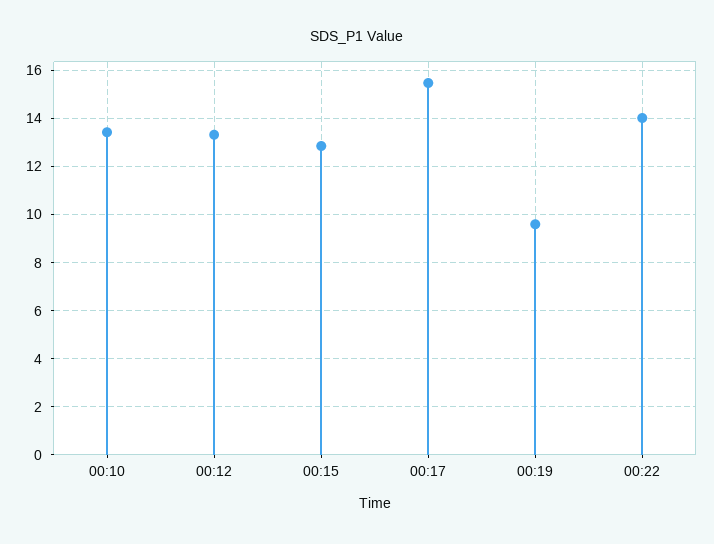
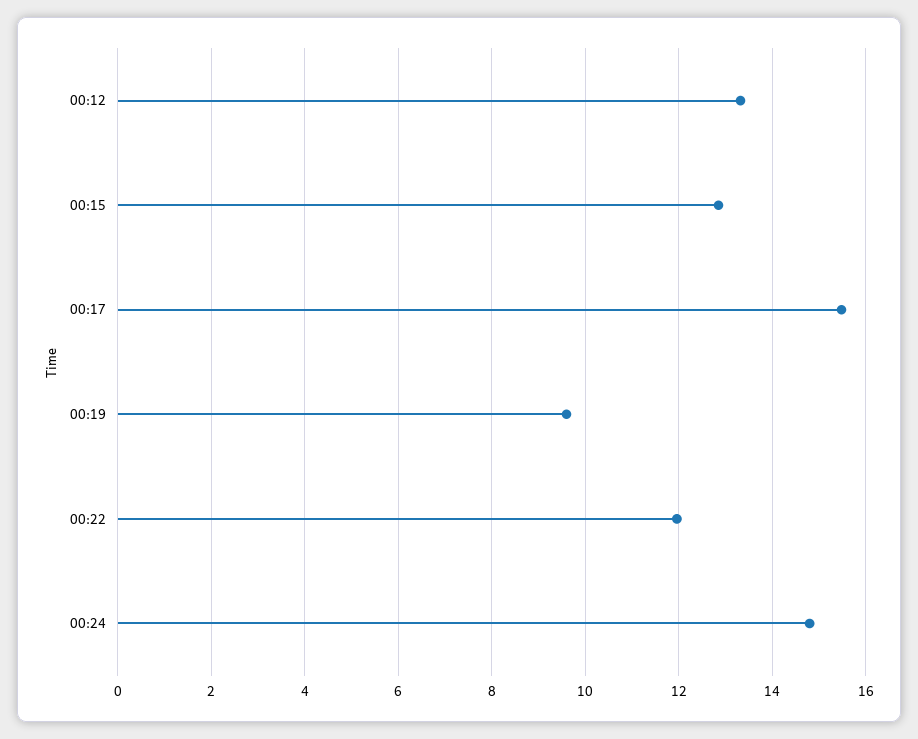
00:10: 13.5 -> none
00:22: 14 -> 12
00:24: none -> 14.8

